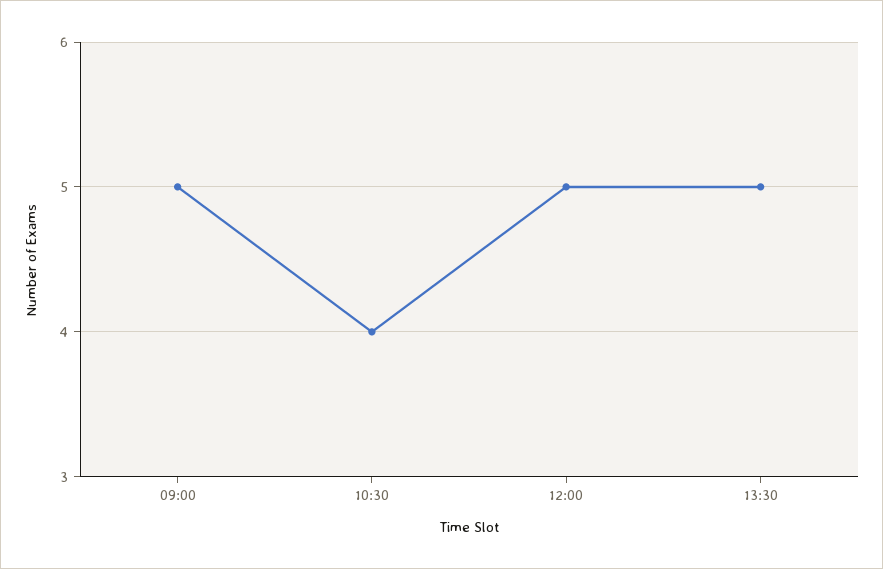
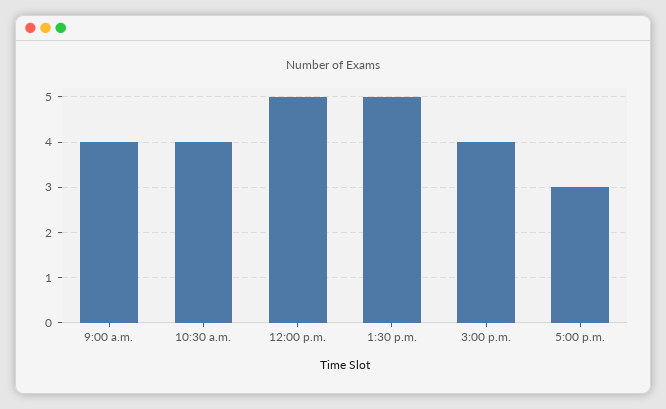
09:00: 5 -> 4
3:00 p.m.: none -> 4
5:00 p.m.: none -> 3

